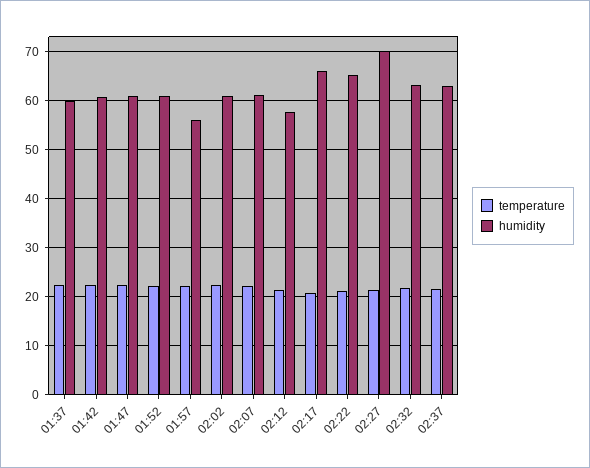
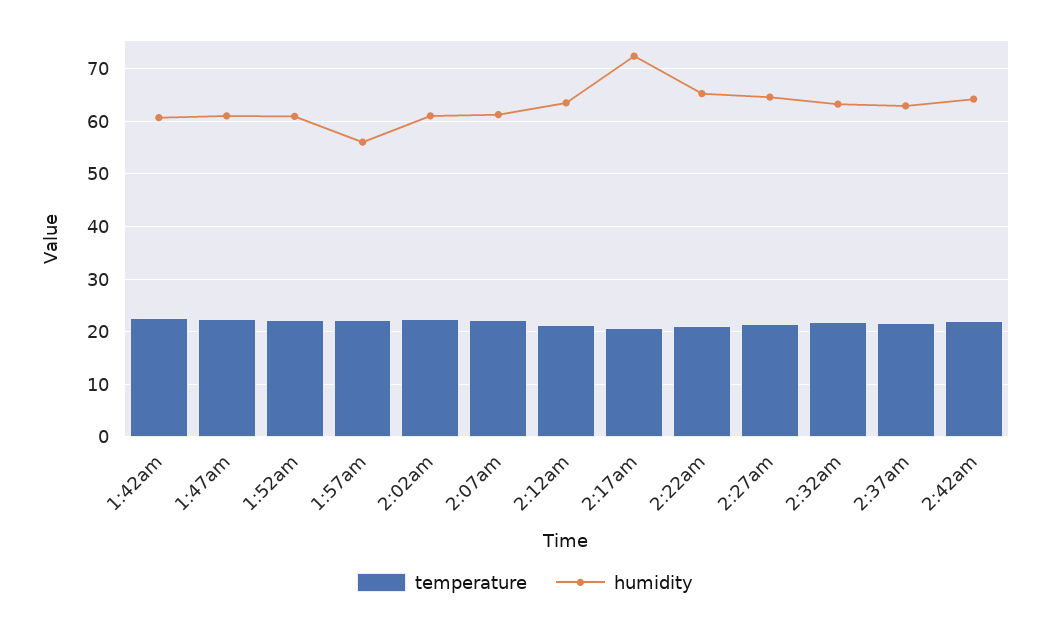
temperature, 01:37: 22 -> none
humidity, 01:37: 60 -> none
humidity, 02:12: 58 -> 64
humidity, 02:17: 66 -> 72
humidity, 02:27: 70 -> 64
temperature, 2:42am: none -> 22
humidity, 2:42am: none -> 64

